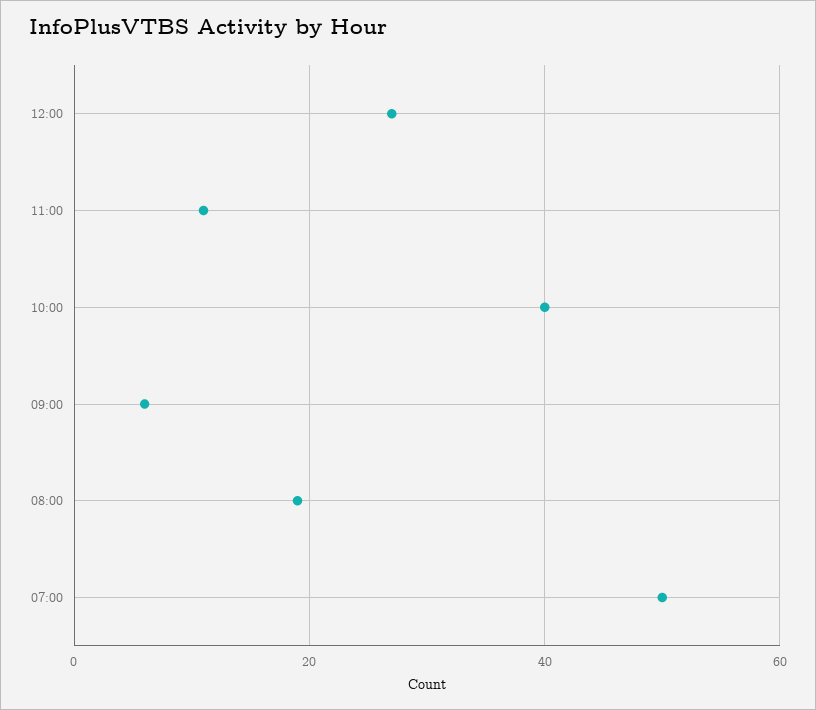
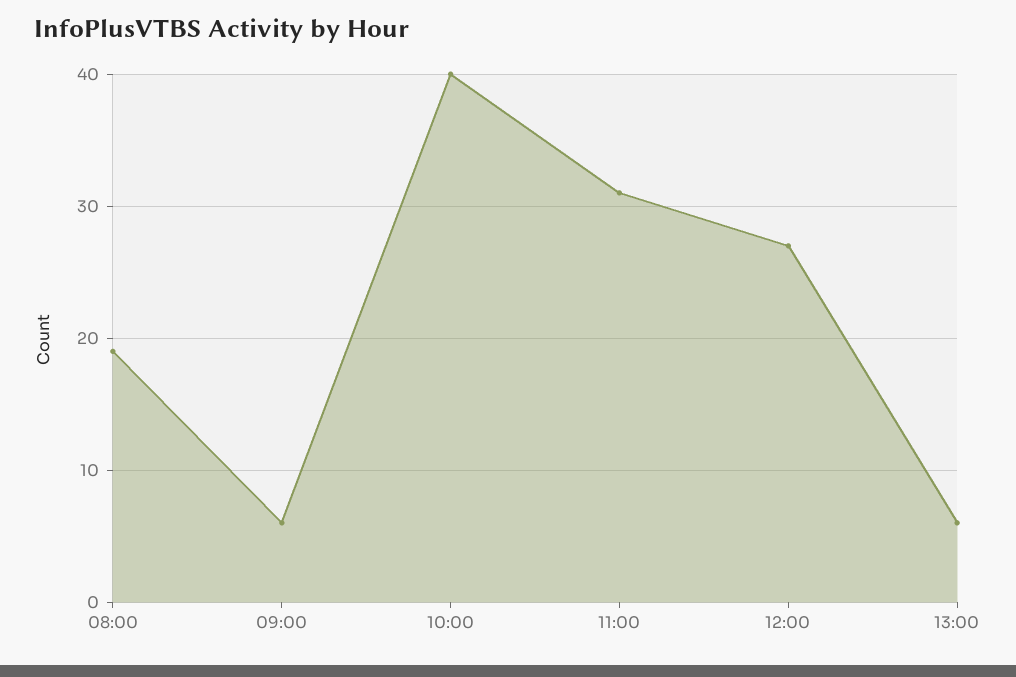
11:00: 10 -> 31
07:00: 50 -> none
13:00: none -> 6

